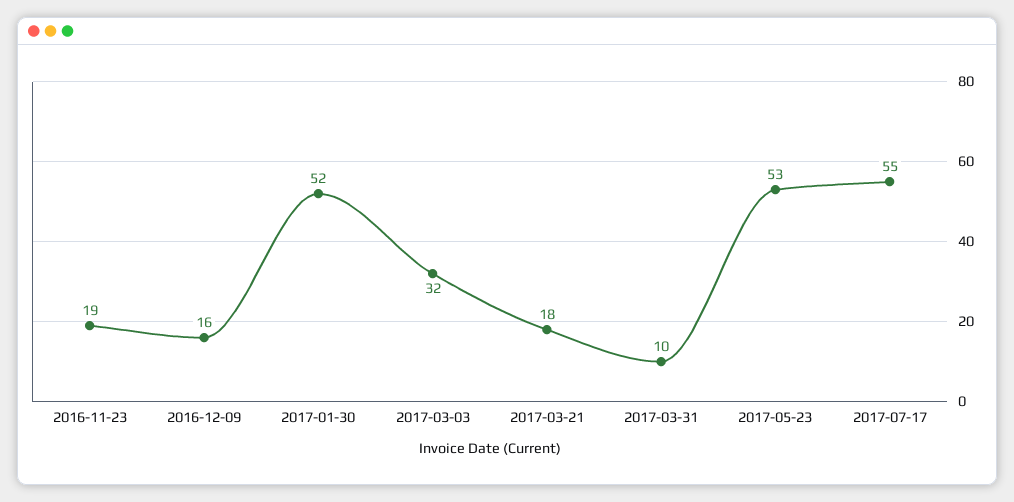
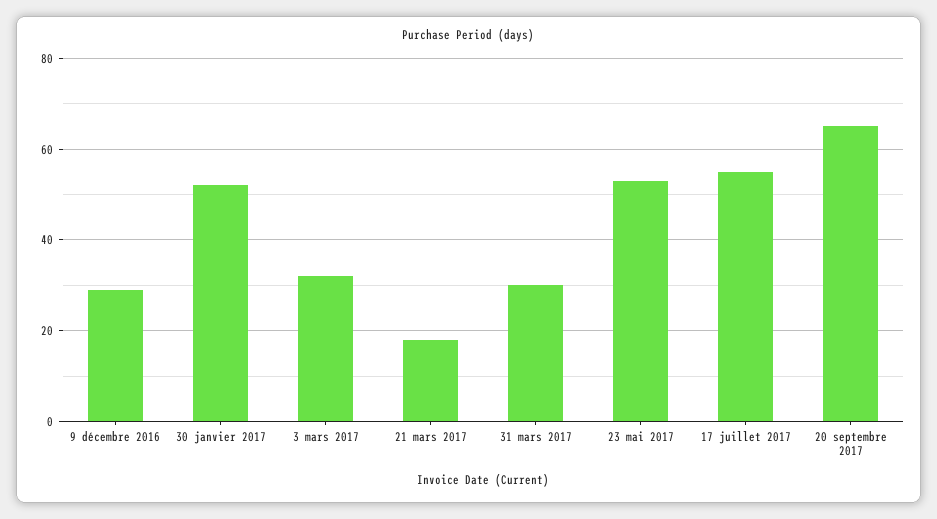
2016-11-23: 19 -> none
2016-12-09: 16 -> 30
2017-03-31: 10 -> 30
20 septembre 2017: none -> 65

